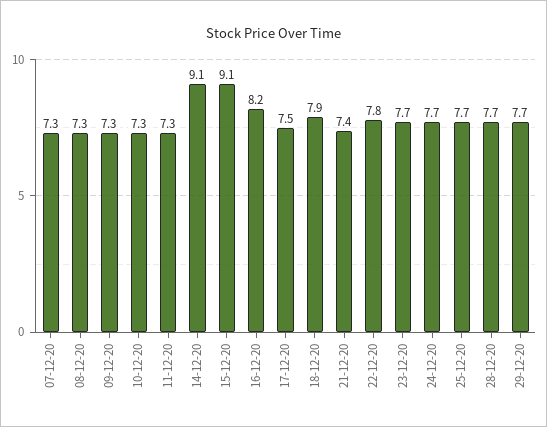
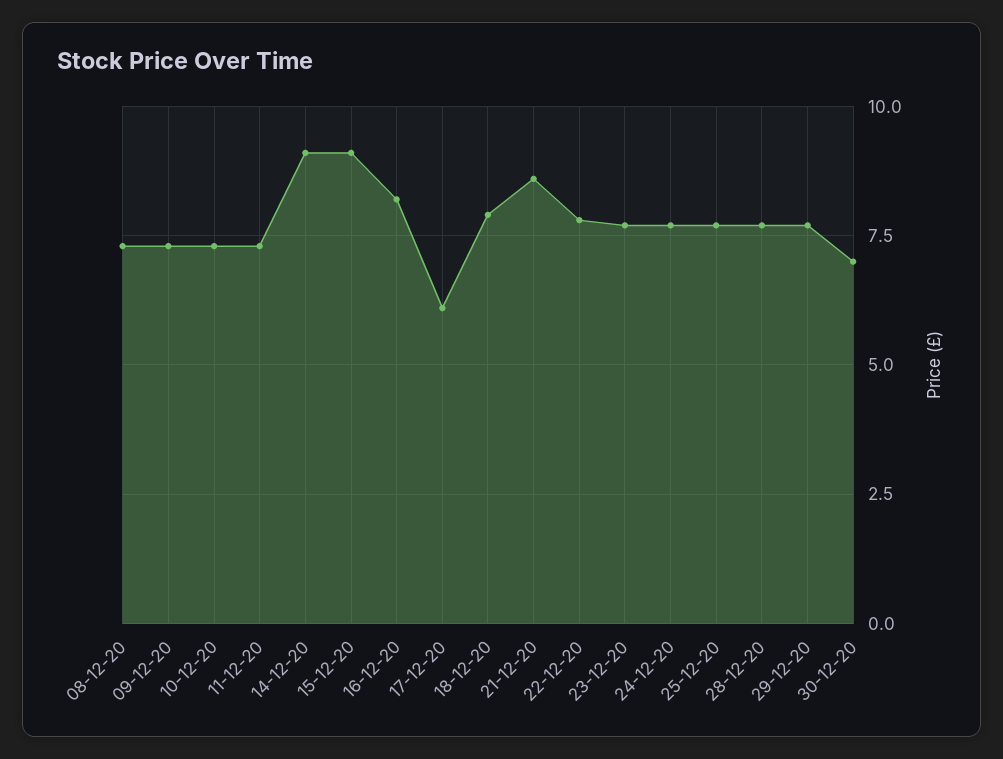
07-12-20: 7.3 -> none
17-12-20: 7.5 -> 6
21-12-20: 7.4 -> 8.5
30-12-20: none -> 7

